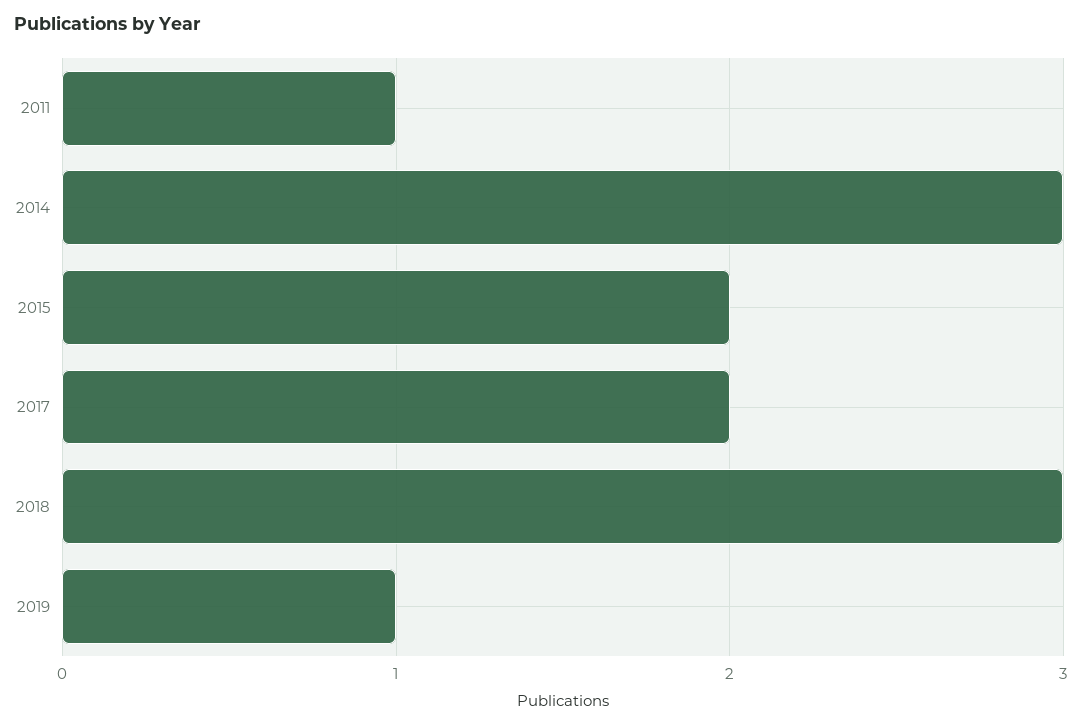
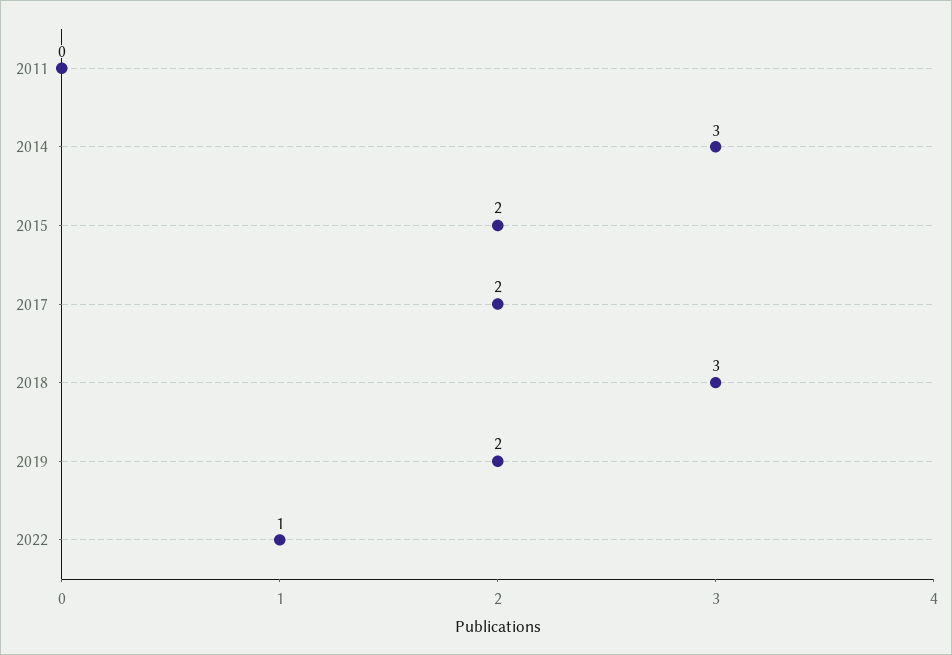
2011: 1 -> 0
2019: 1 -> 2
2022: none -> 1

